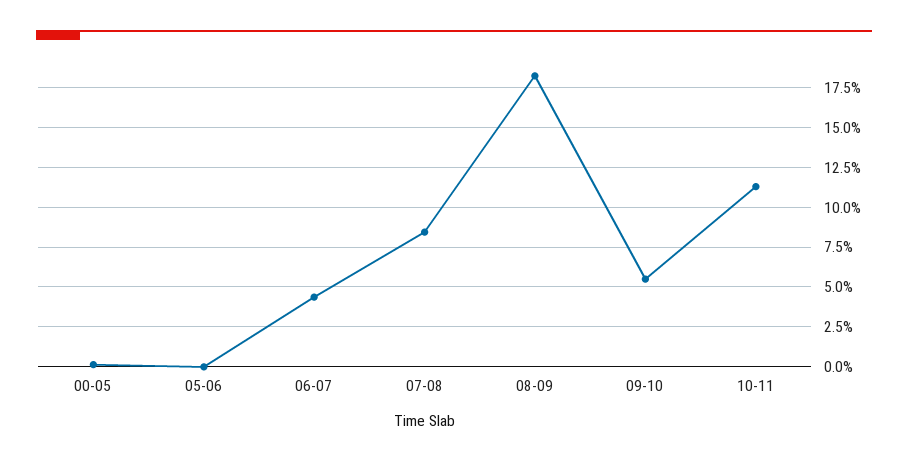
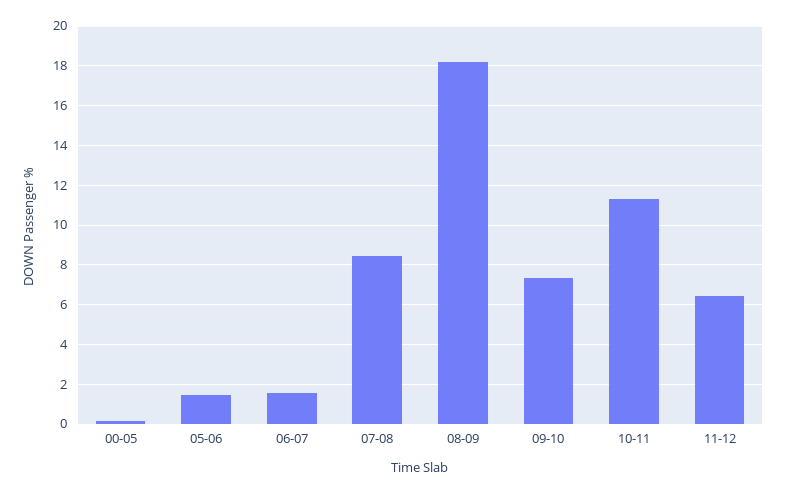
05-06: 0 -> 1.5
06-07: 4.5 -> 1.5
09-10: 5.5 -> 7.5
11-12: none -> 6.5

